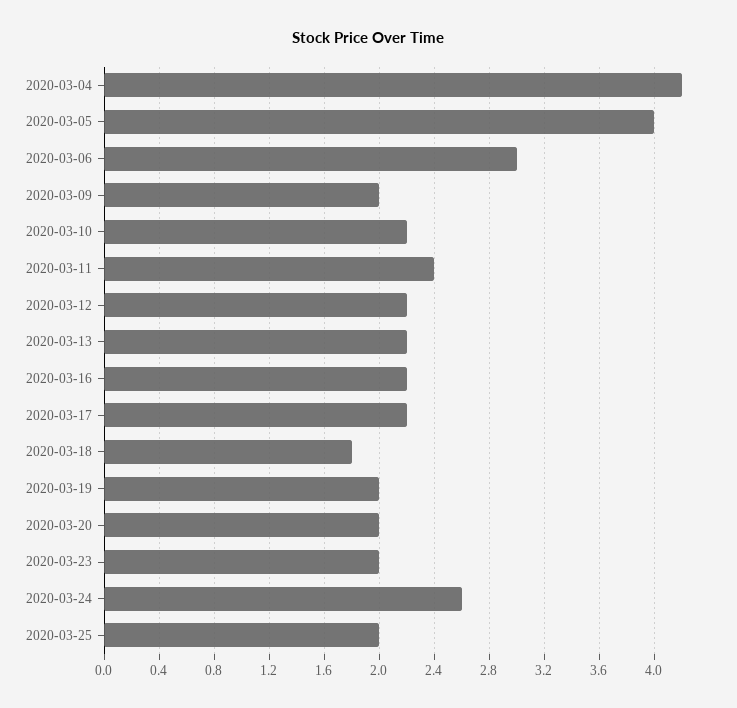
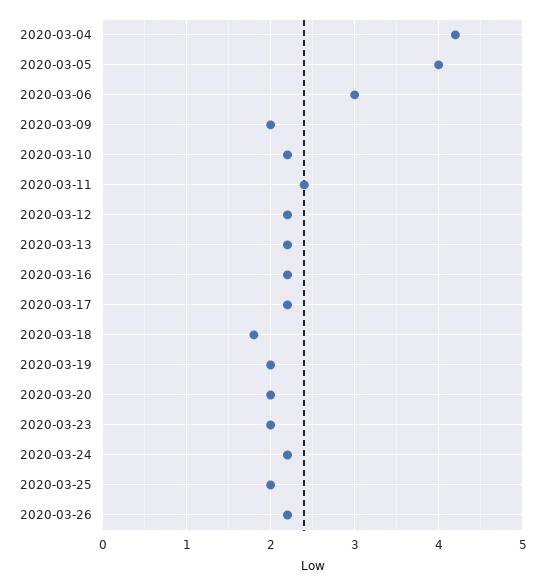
2020-03-24: 2.6 -> 2.2
2020-03-26: none -> 2.2

